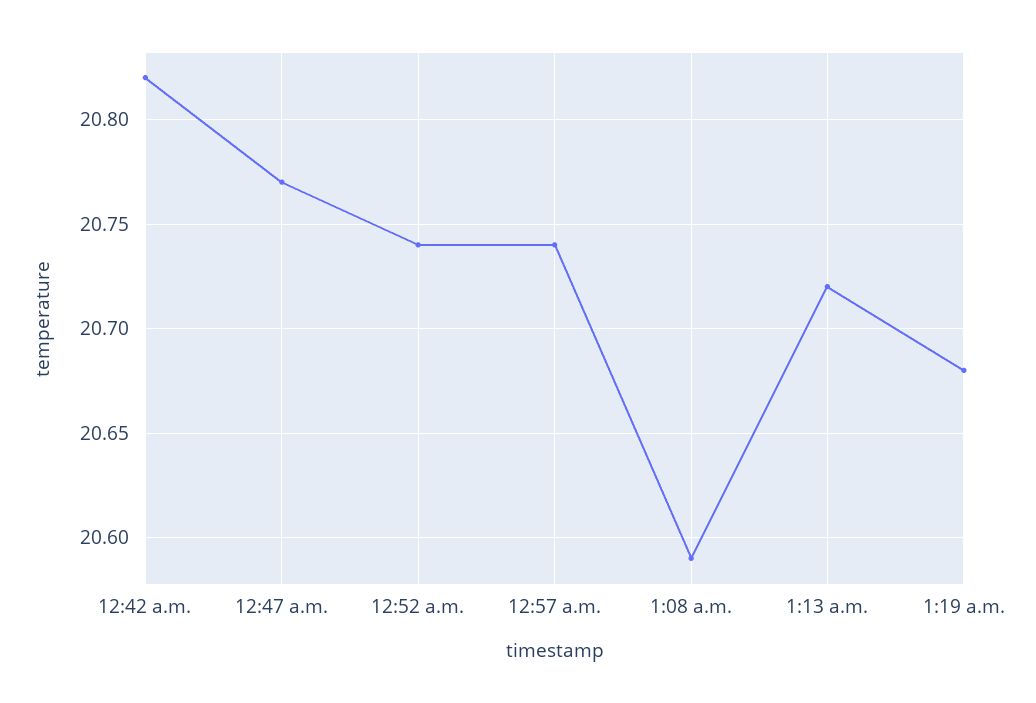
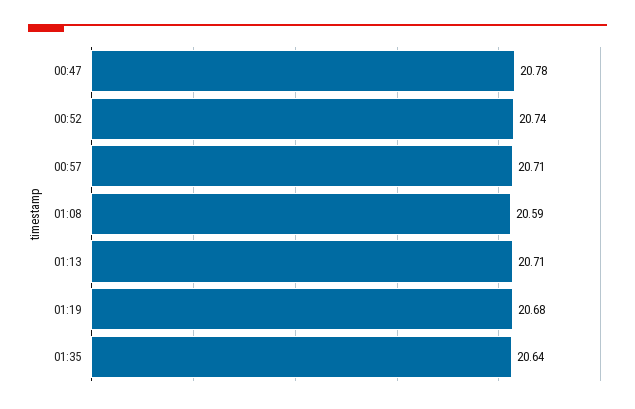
12:42 a.m.: 20.82 -> none
12:47 a.m.: 20.77 -> 20.78
12:57 a.m.: 20.74 -> 20.71
1:13 a.m.: 20.72 -> 20.71
01:35: none -> 20.64

